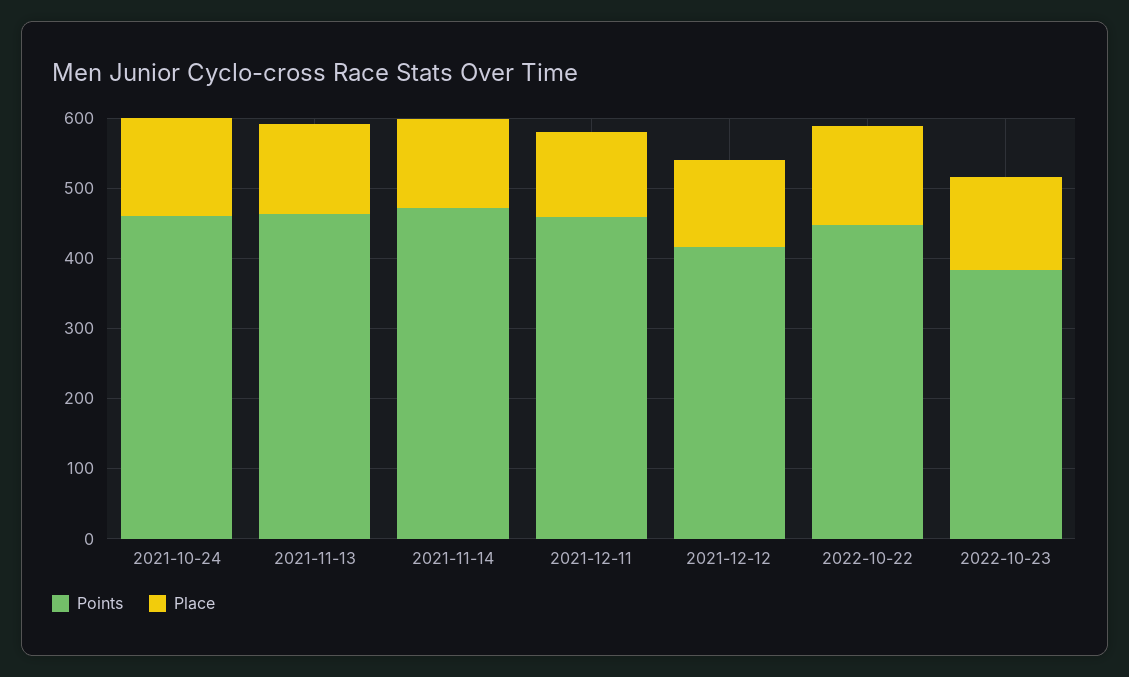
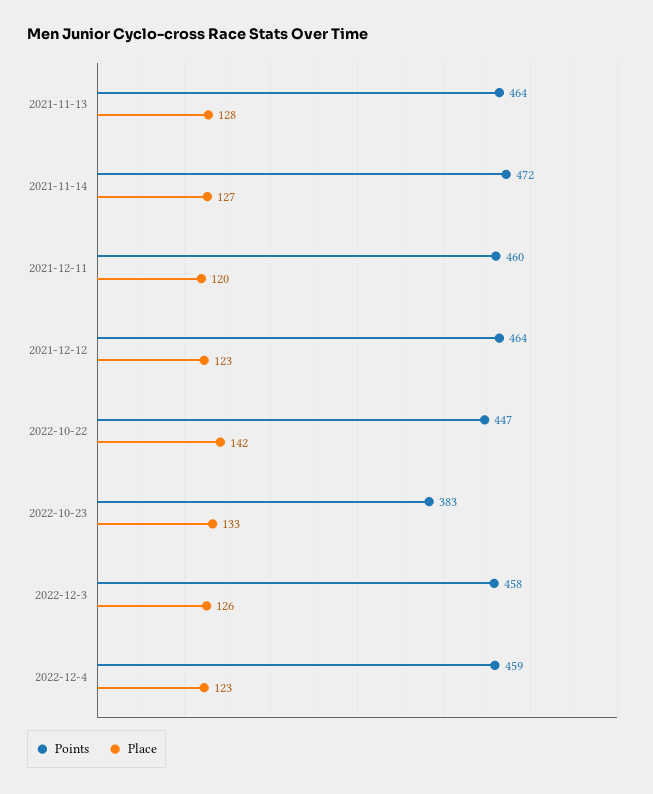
Points, 2021-10-24: 460 -> none
Place, 2021-10-24: 140 -> none
Points, 2021-12-12: 420 -> 464
Points, 2022-12-3: none -> 458
Place, 2022-12-3: none -> 126
Points, 2022-12-4: none -> 459
Place, 2022-12-4: none -> 123

